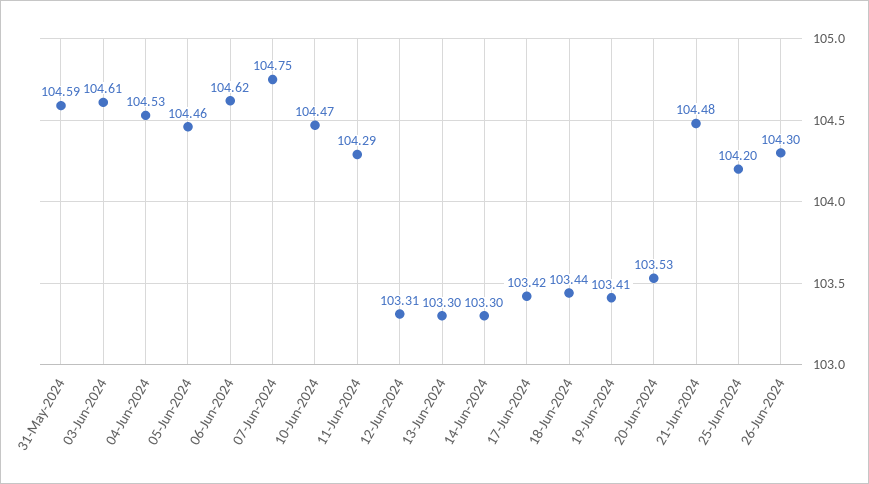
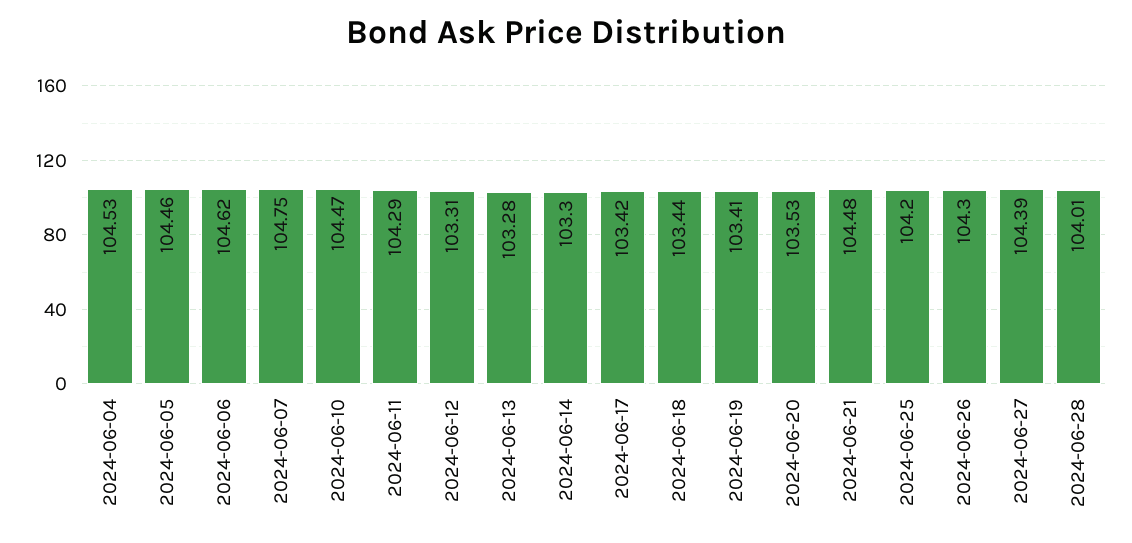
31-May-2024: 104.59 -> none
03-Jun-2024: 104.61 -> none
13-Jun-2024: 103.3 -> 103.28
2024-06-27: none -> 104.39
2024-06-28: none -> 104.01

